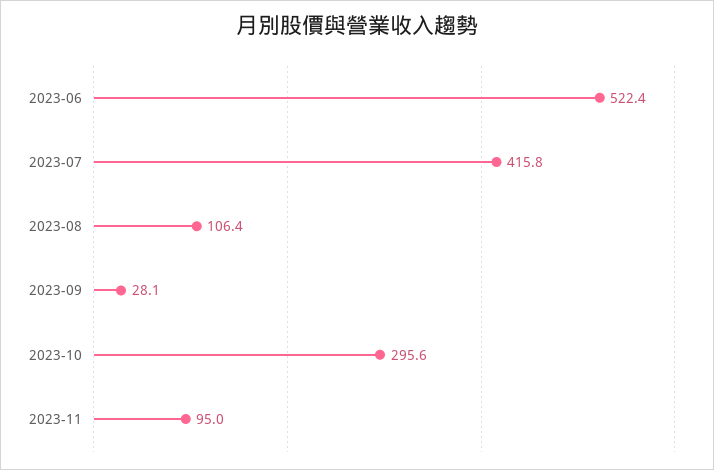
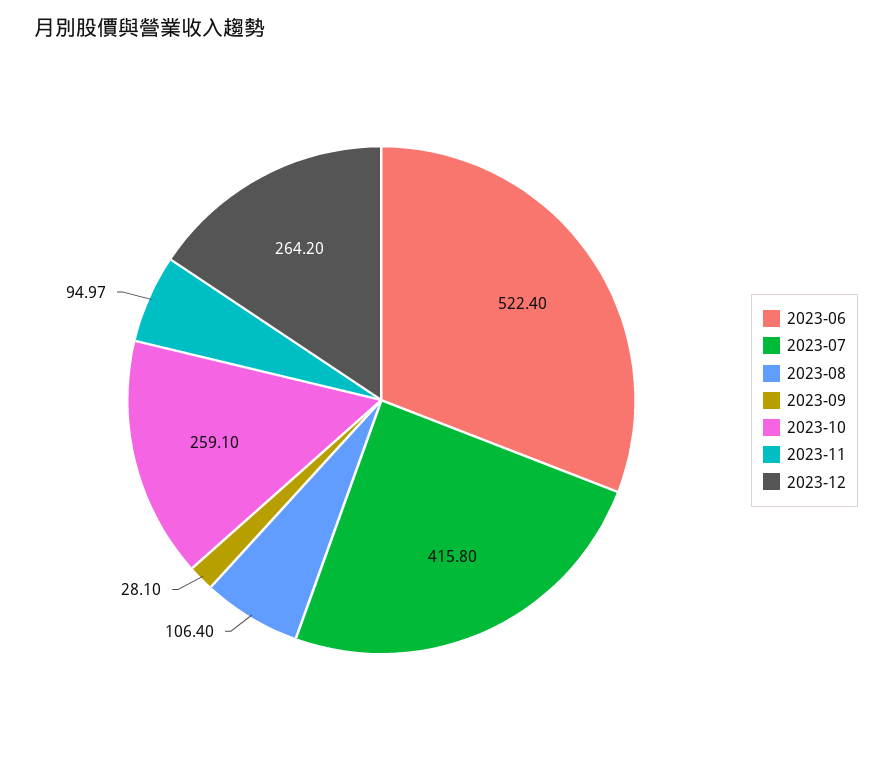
2023-10: 295.6 -> 259.1
2023-12: none -> 264.2

